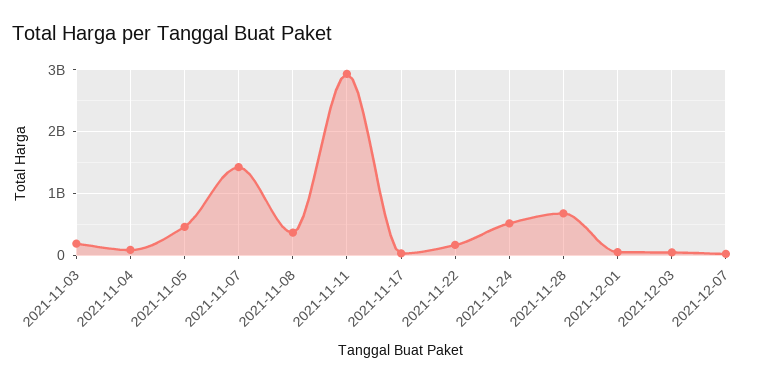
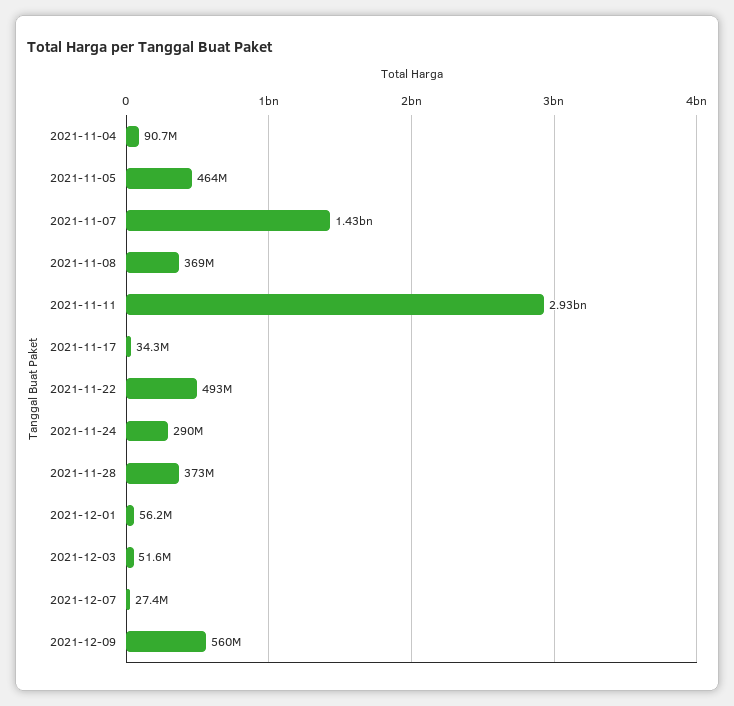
2021-11-03: 200000000 -> none
2021-11-22: 200000000 -> 493000000
2021-11-24: 500000000 -> 290000000
2021-11-28: 700000000 -> 373000000
2021-12-09: none -> 560000000

